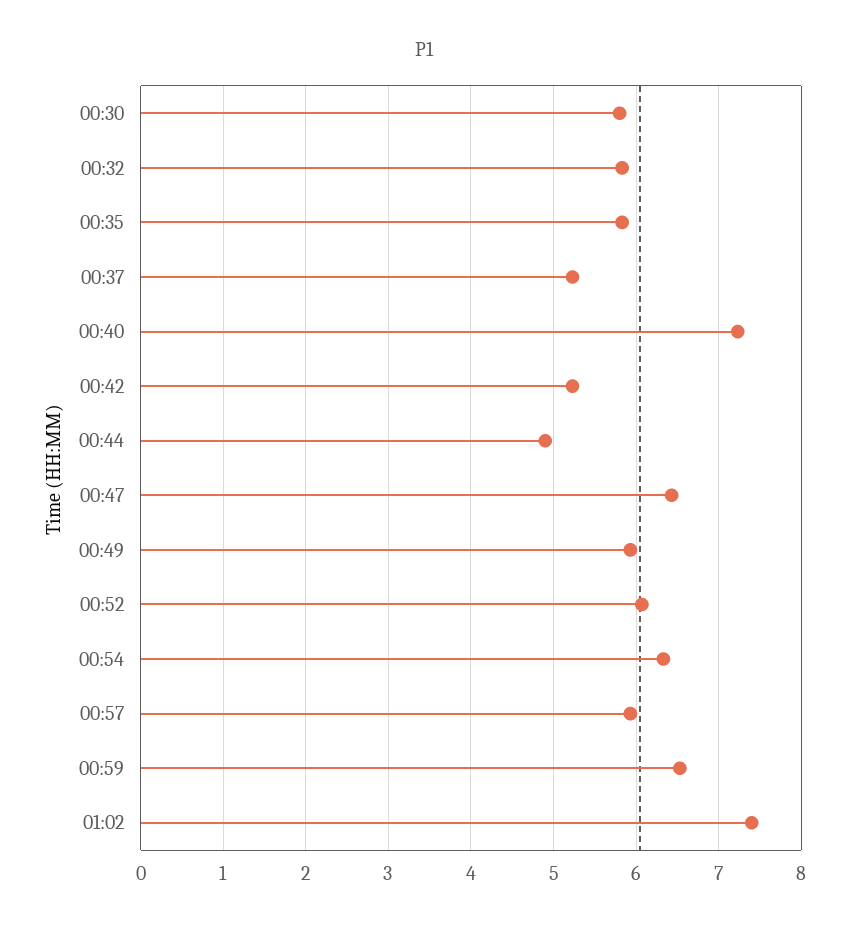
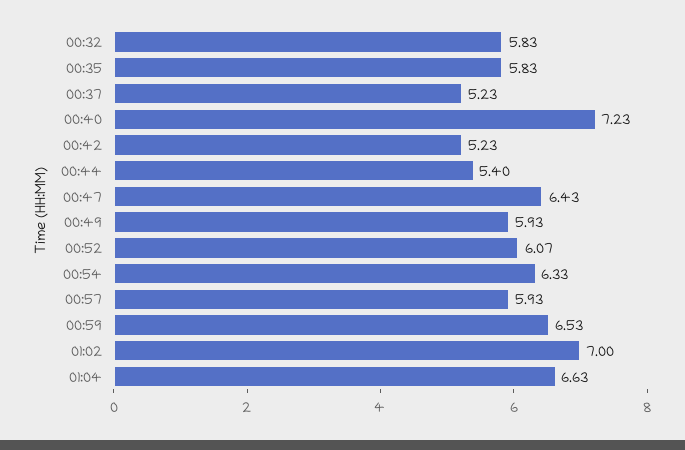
00:30: 5.8 -> none
00:44: 4.9 -> 5.4
01:02: 7.4 -> 7
01:04: none -> 6.63

